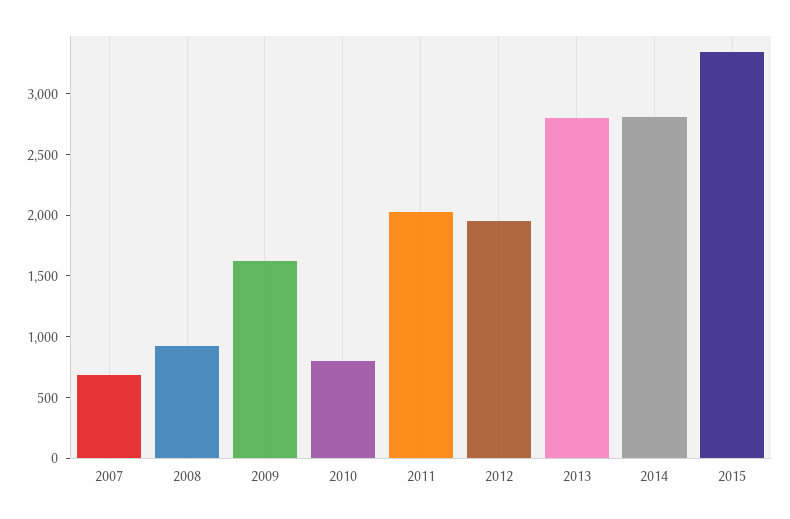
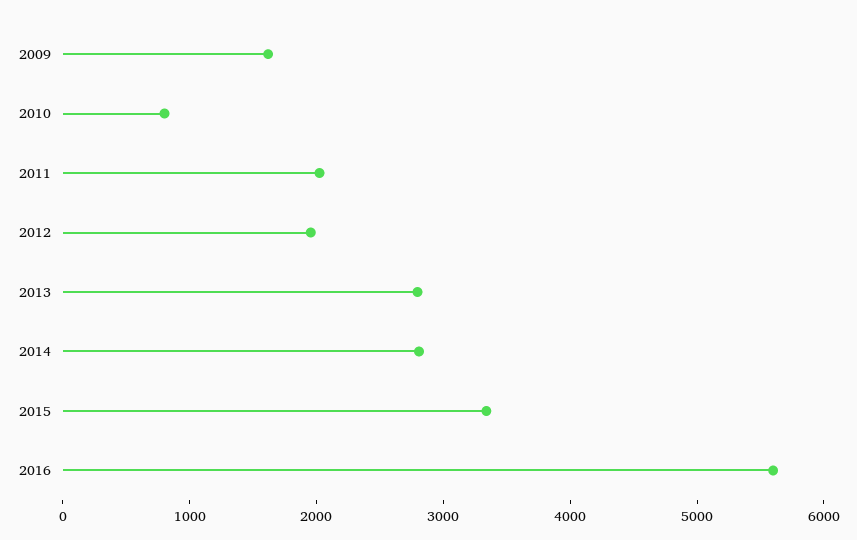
2007: 700 -> none
2008: 900 -> none
2016: none -> 5600

